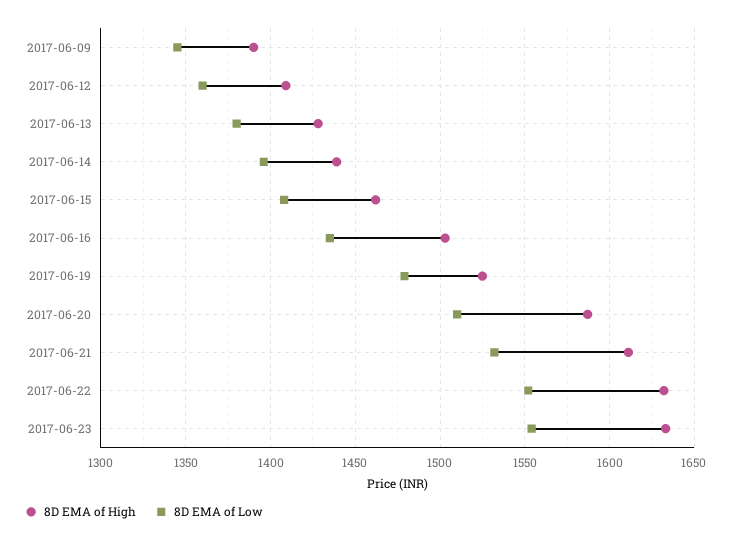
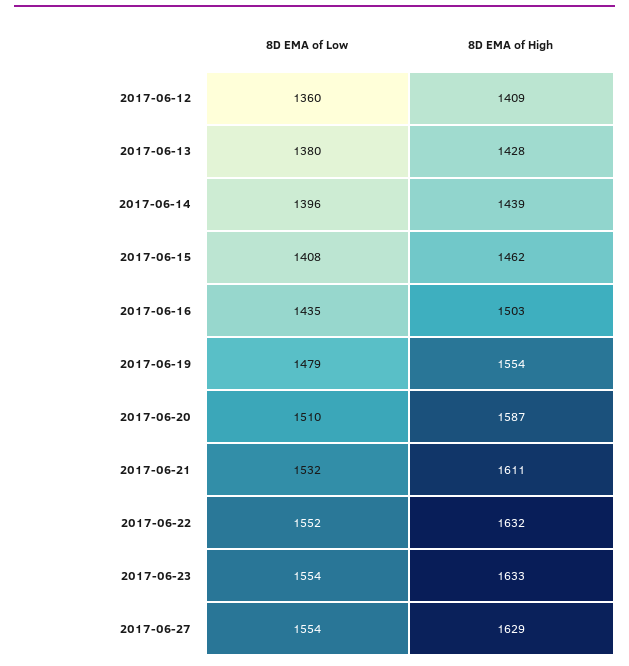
8D EMA of High, 2017-06-09: 1390 -> none
8D EMA of Low, 2017-06-09: 1345 -> none
8D EMA of High, 2017-06-19: 1525 -> 1554
8D EMA of Low, 2017-06-27: none -> 1554
8D EMA of High, 2017-06-27: none -> 1629

